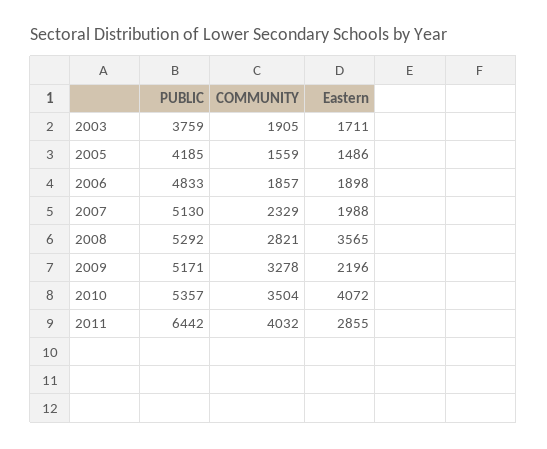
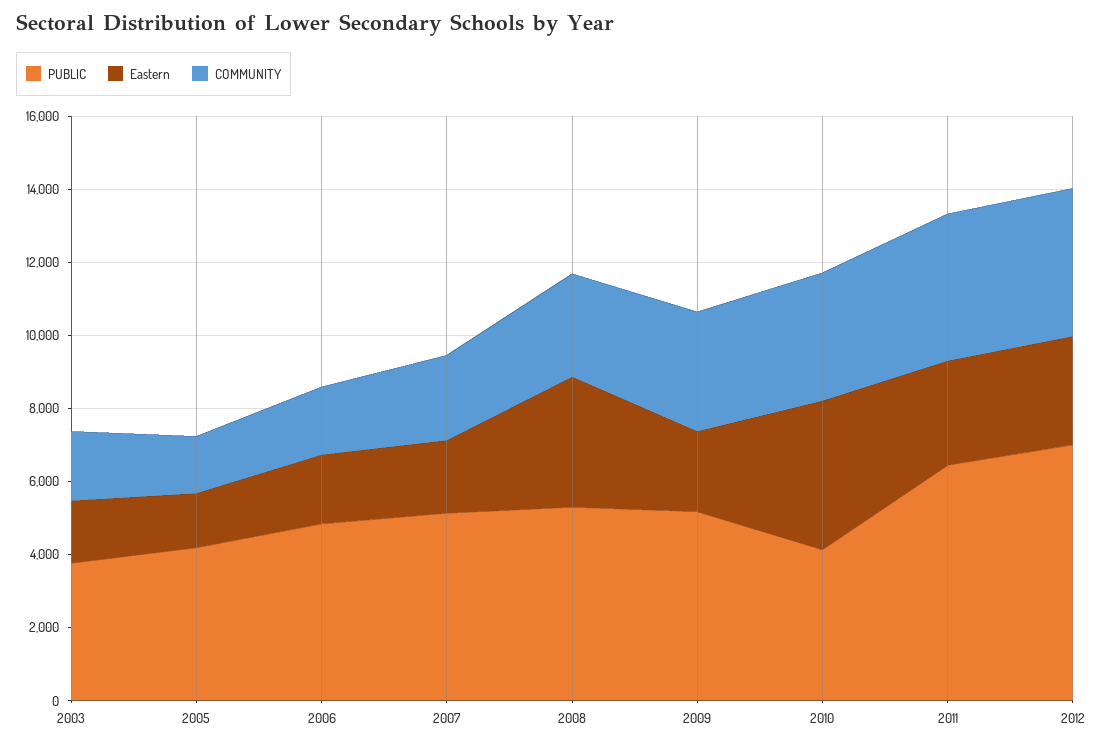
PUBLIC, 2010: 5357 -> 4000
PUBLIC, 2012: none -> 7000
Eastern, 2012: none -> 3000
COMMUNITY, 2012: none -> 4000

